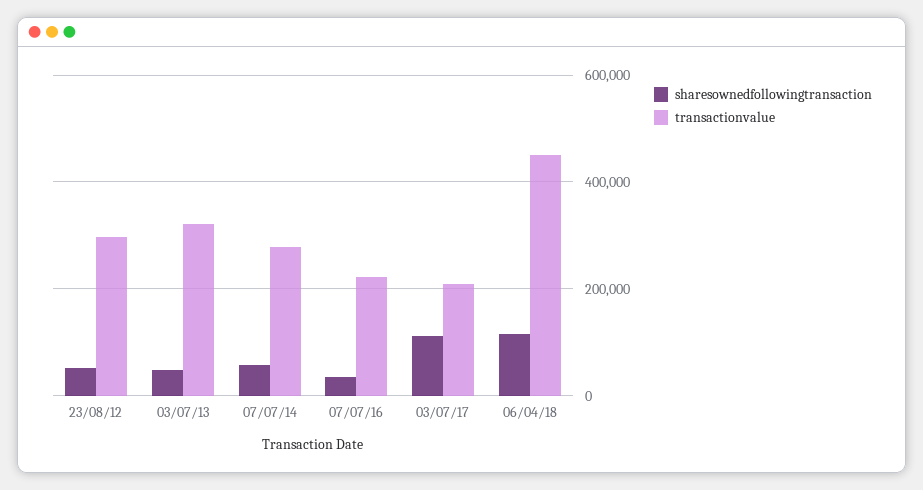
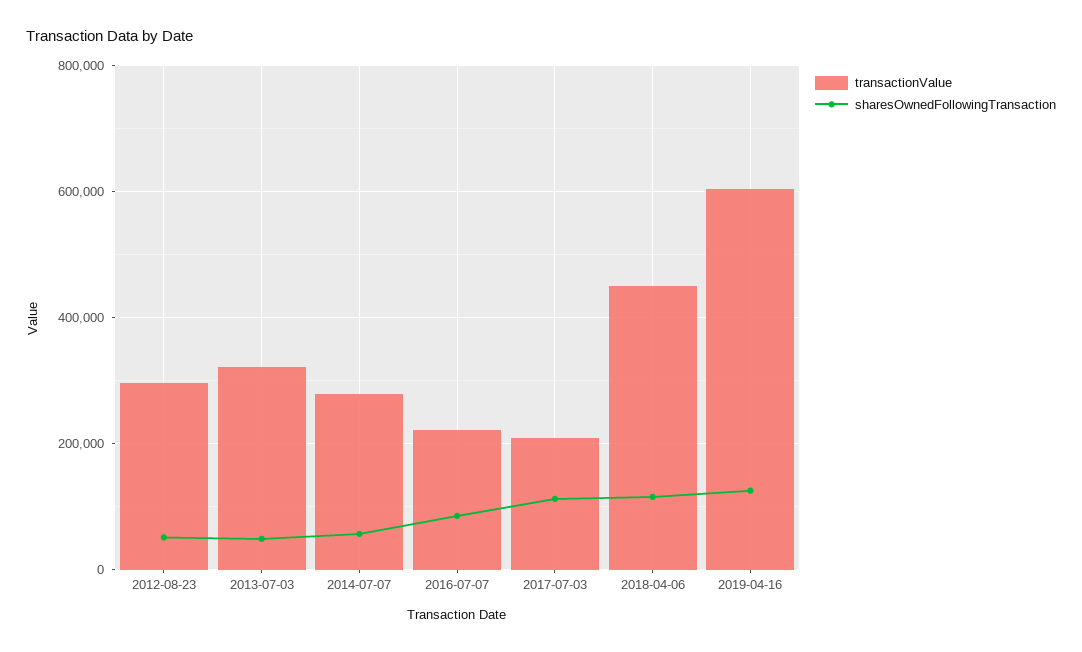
sharesownedfollowingtransaction, 07/07/16: 40000 -> 80000
transactionvalue, 2019-04-16: none -> 600000
sharesownedfollowingtransaction, 2019-04-16: none -> 120000

